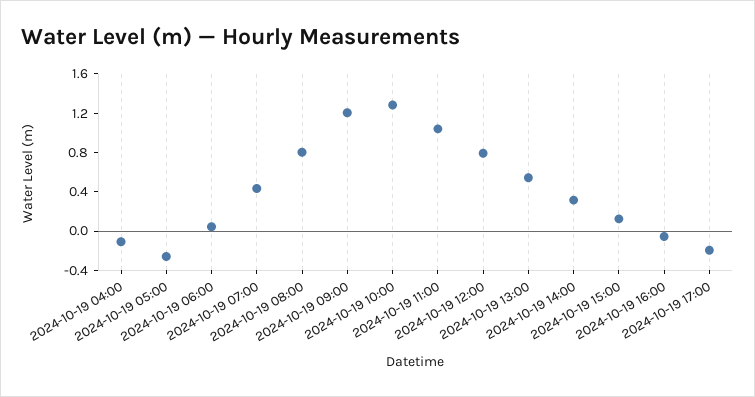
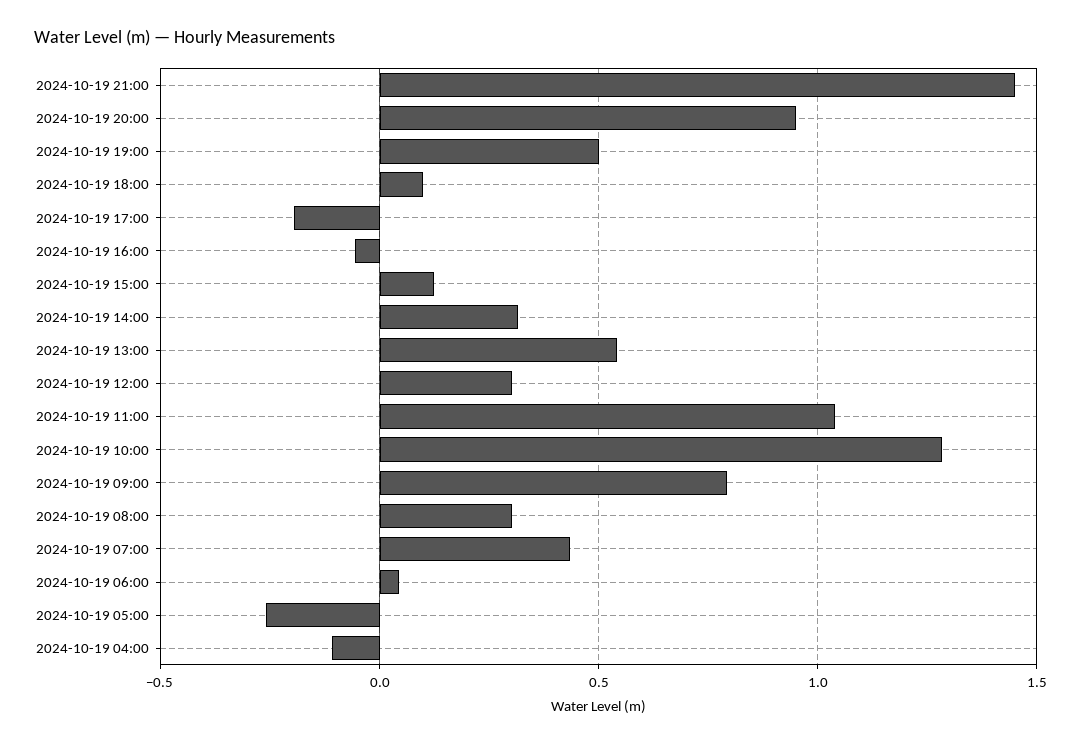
2024-10-19 08:00: 0.8 -> 0.3
2024-10-19 09:00: 1.2 -> 0.8
2024-10-19 12:00: 0.8 -> 0.3
2024-10-19 21:00: none -> 1.45
2024-10-19 20:00: none -> 0.95
2024-10-19 19:00: none -> 0.5
2024-10-19 18:00: none -> 0.1

